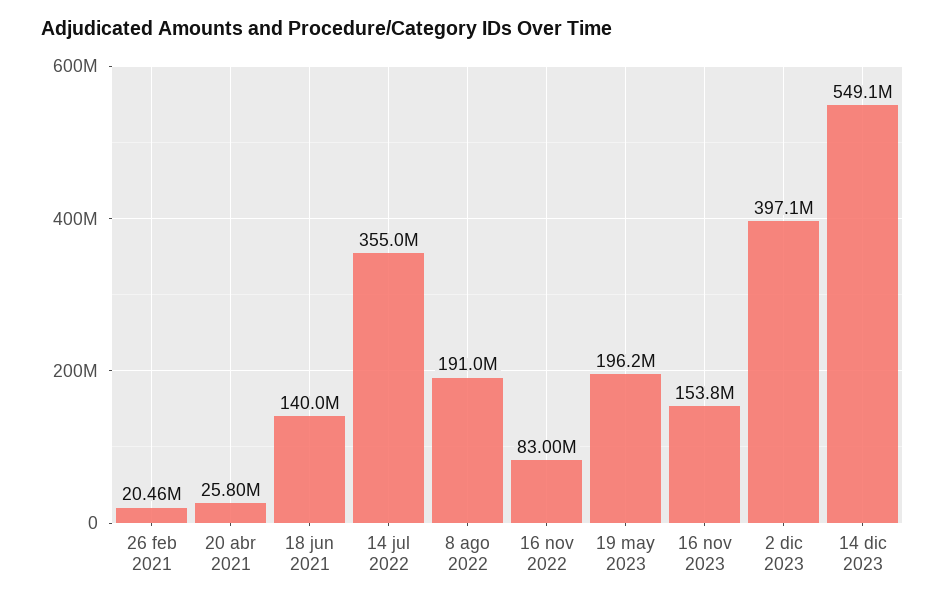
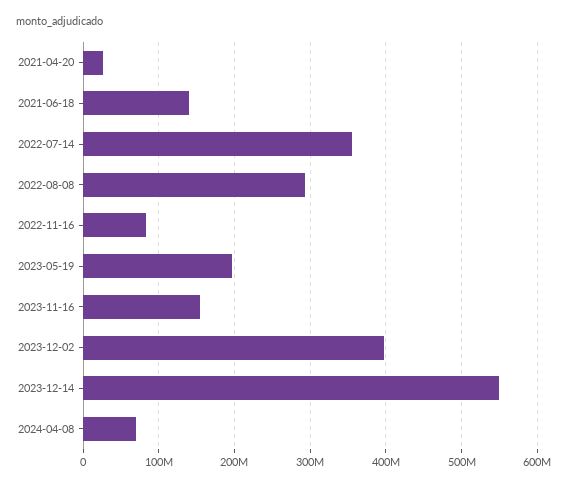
26 feb 2021: 20460000 -> none
8 ago 2022: 191000000 -> 290000000
2024-04-08: none -> 70000000

